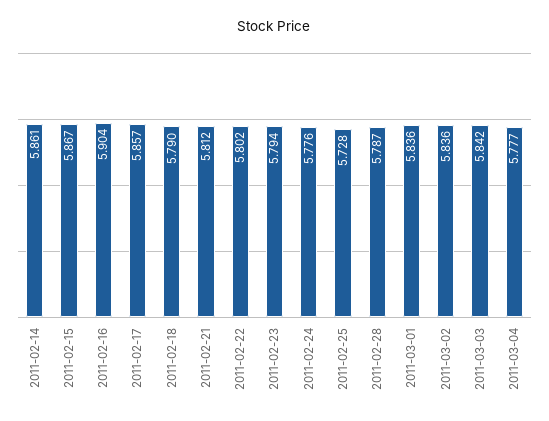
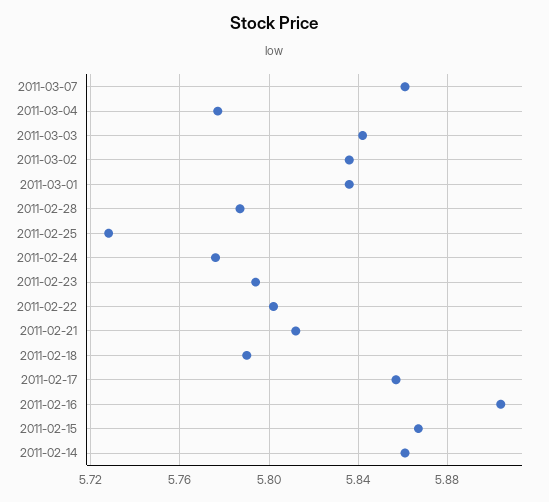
2011-03-07: none -> 5.86

